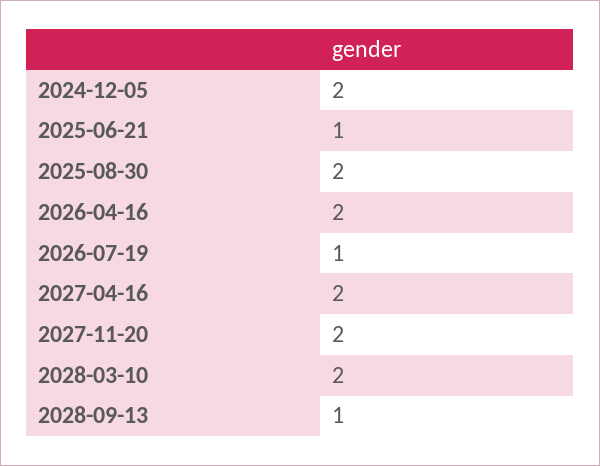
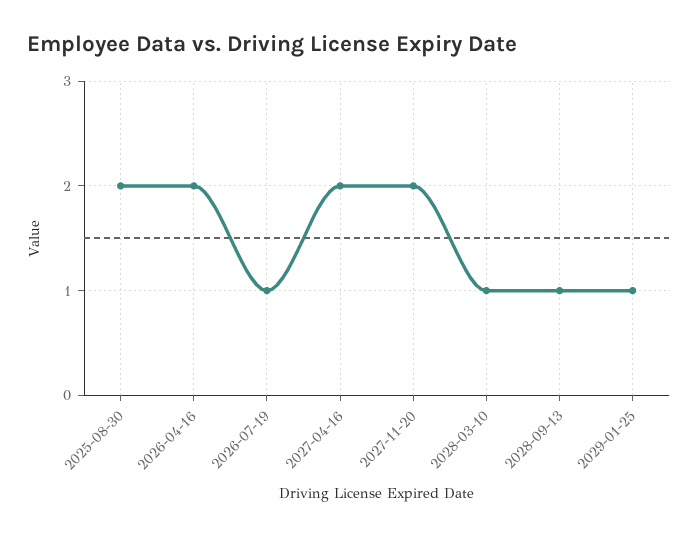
2024-12-05: 2 -> none
2025-06-21: 1 -> none
2028-03-10: 2 -> 1
2029-01-25: none -> 1

